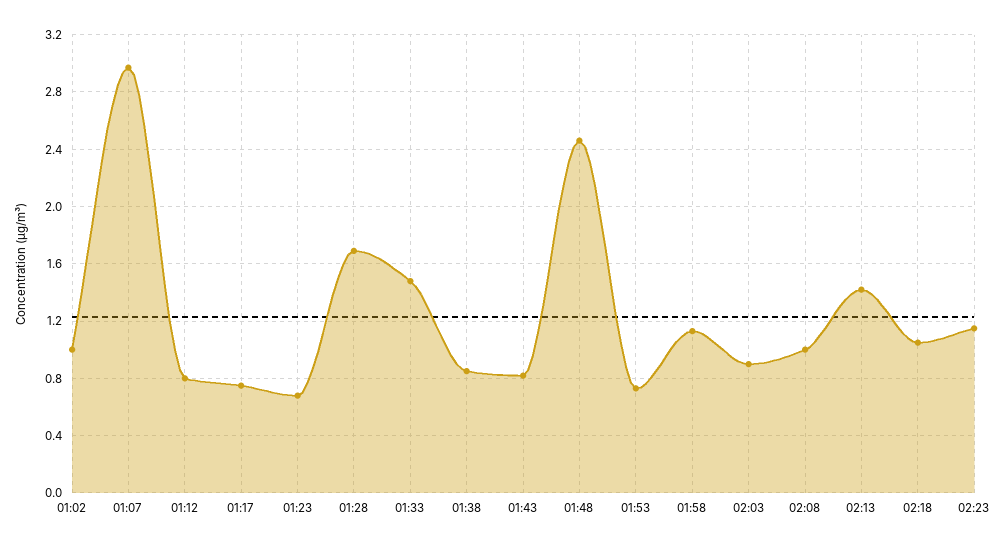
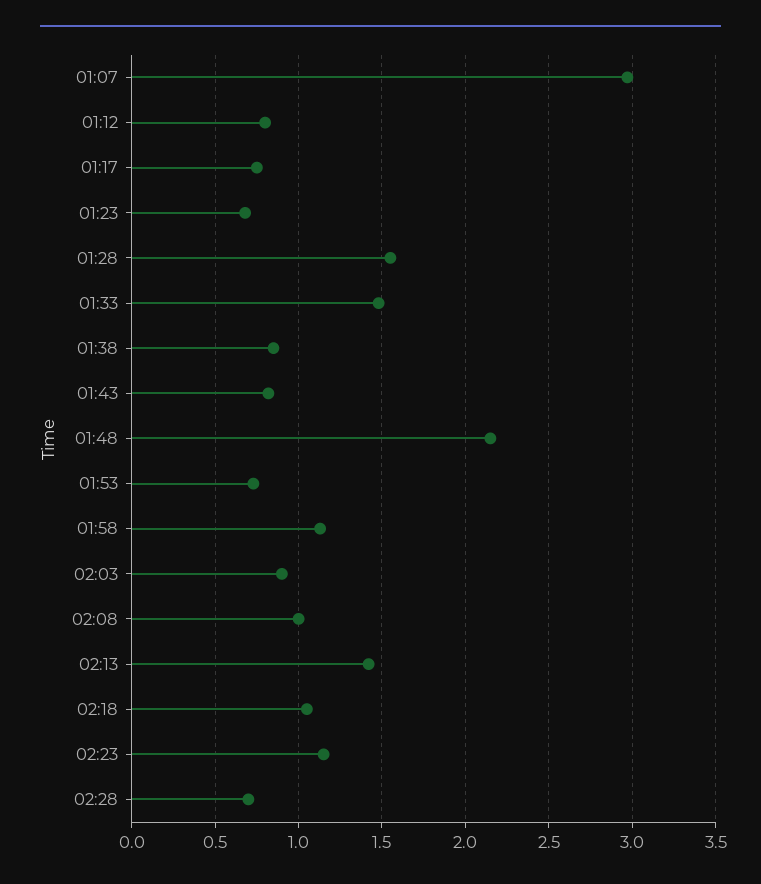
01:02: 1 -> none
01:28: 1.7 -> 1.55
01:48: 2.45 -> 2.15
02:28: none -> 0.7

